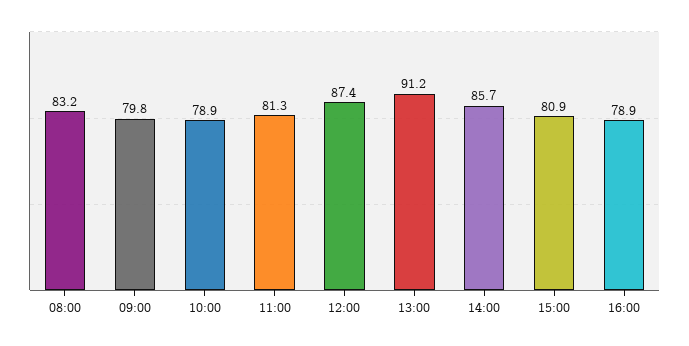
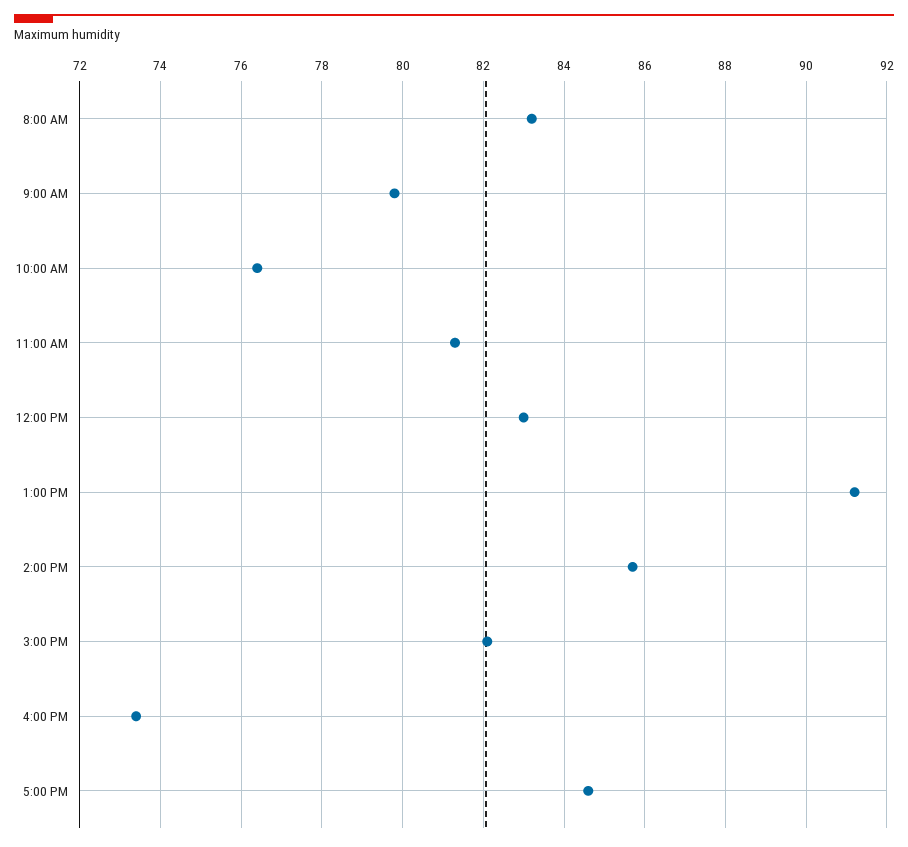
10:00: 78.9 -> 76.5
12:00: 87.4 -> 83
15:00: 80.9 -> 82
16:00: 78.9 -> 73.5
5:00 PM: none -> 84.5

